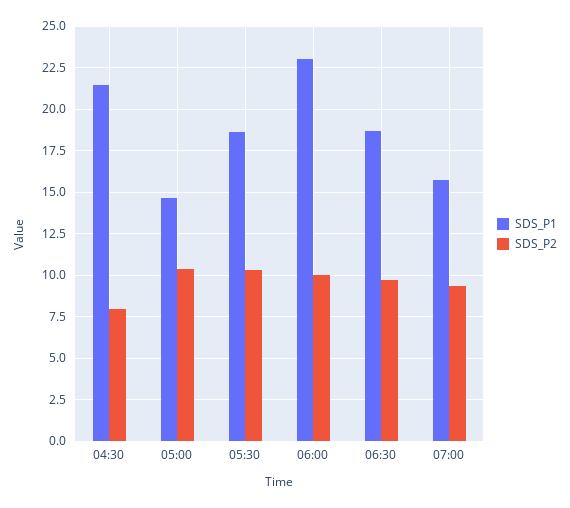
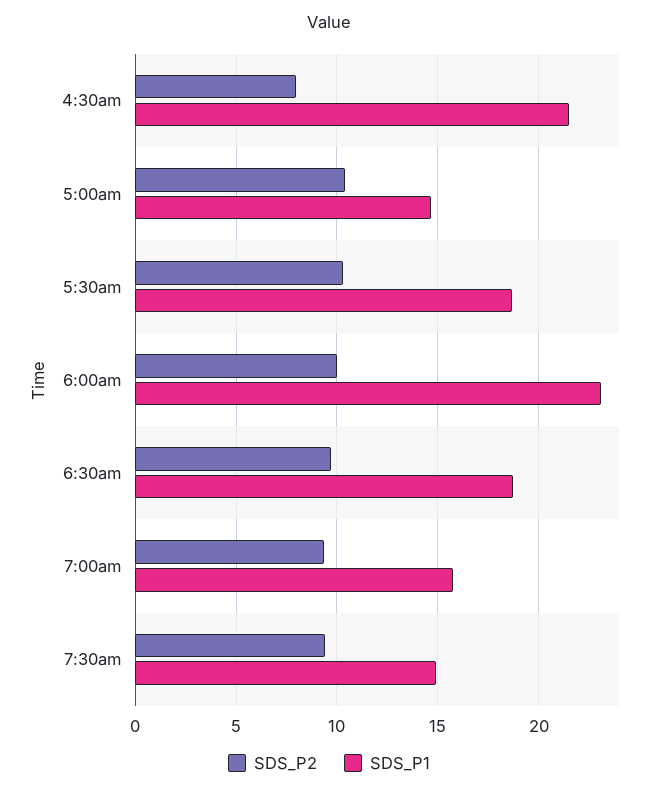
SDS_P2, 7:30am: none -> 9.5
SDS_P1, 7:30am: none -> 15

